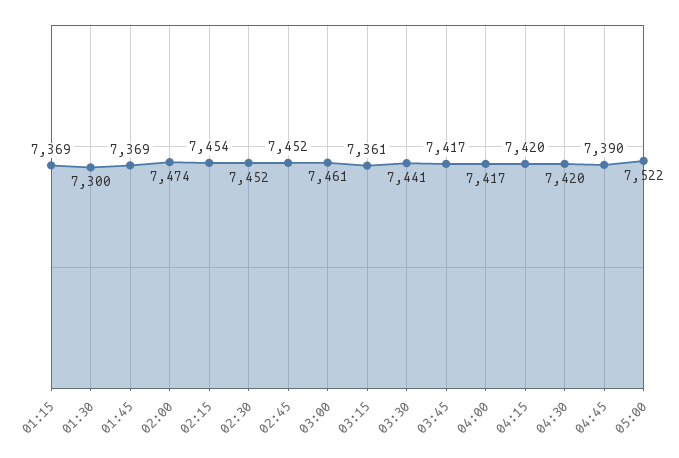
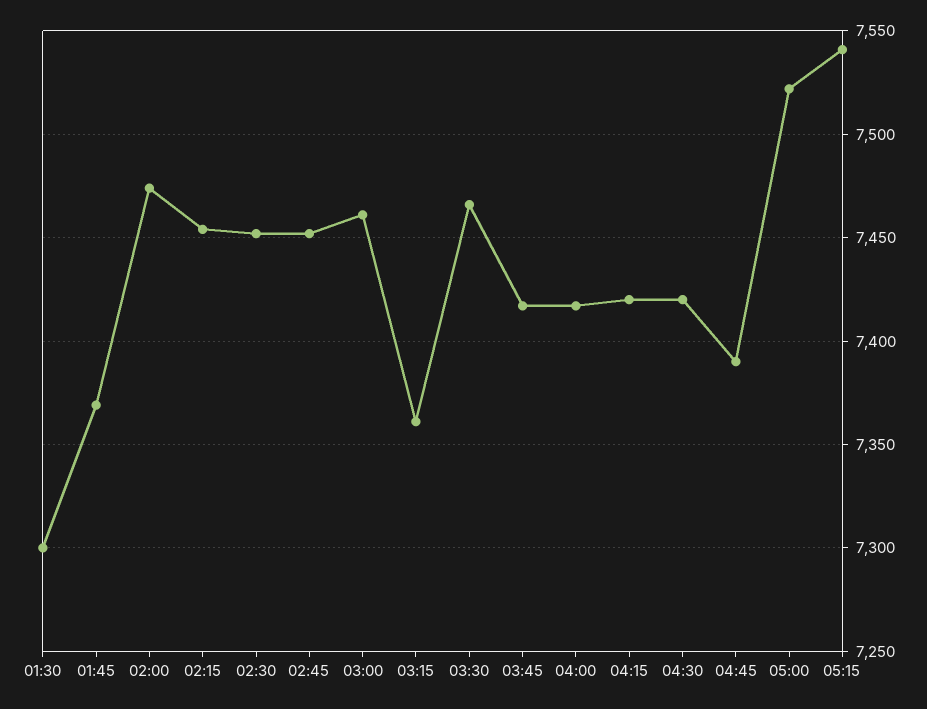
01:15: 7369 -> none
03:30: 7441 -> 7465
05:15: none -> 7540

